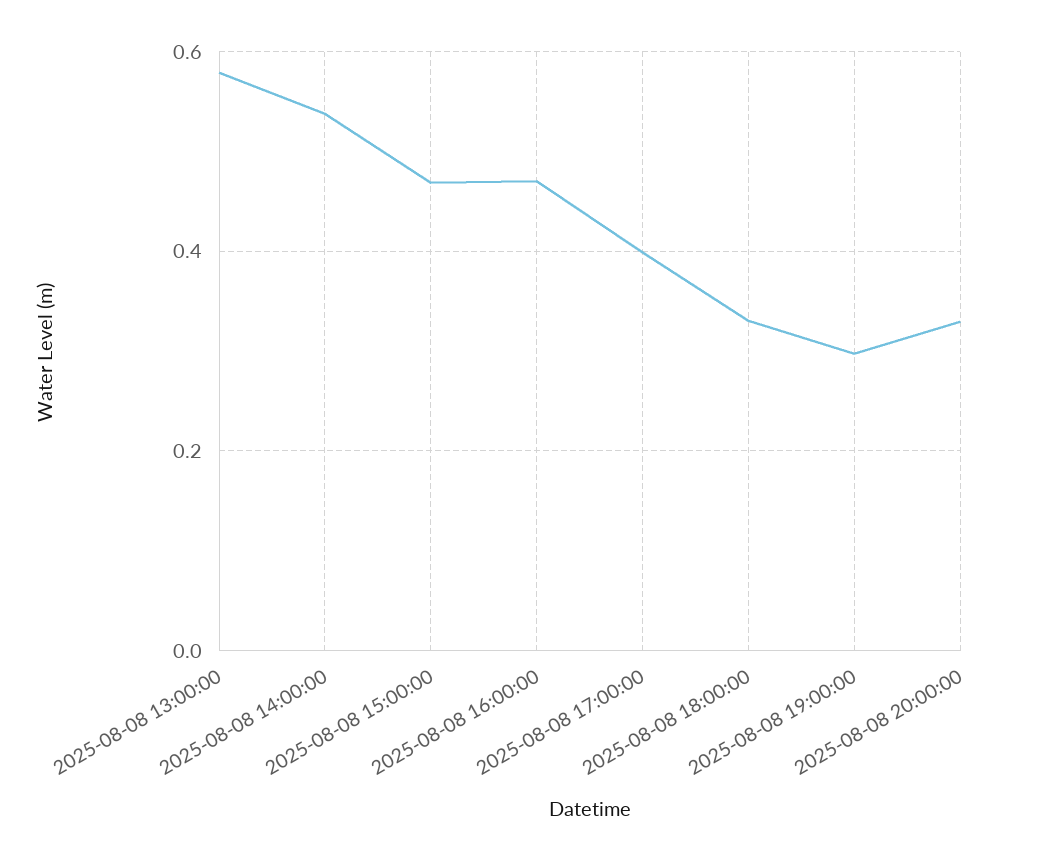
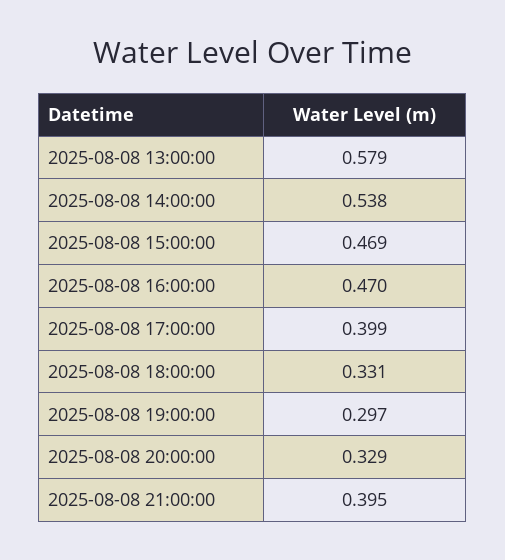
2025-08-08 21:00:00: none -> 0.395

